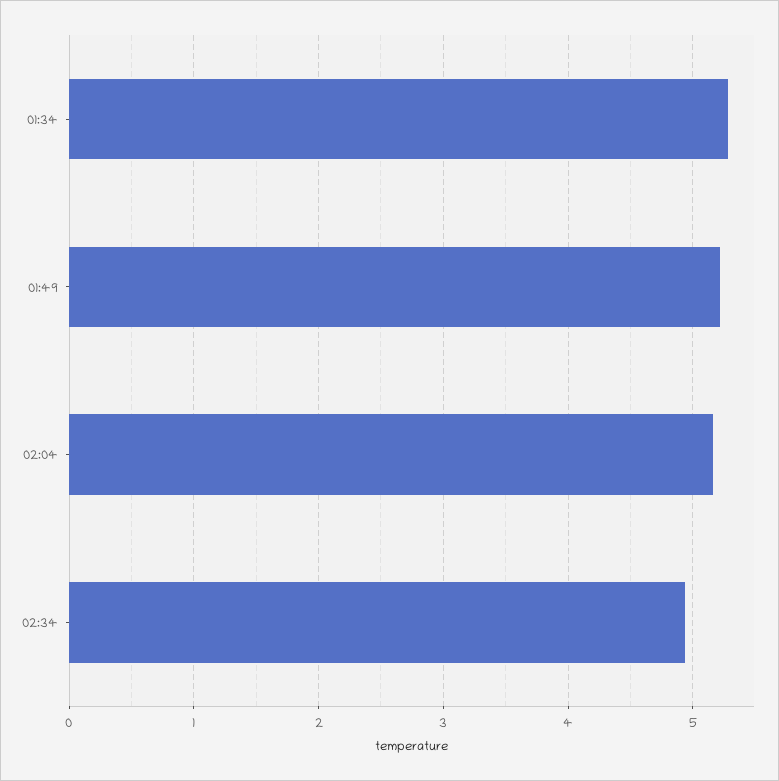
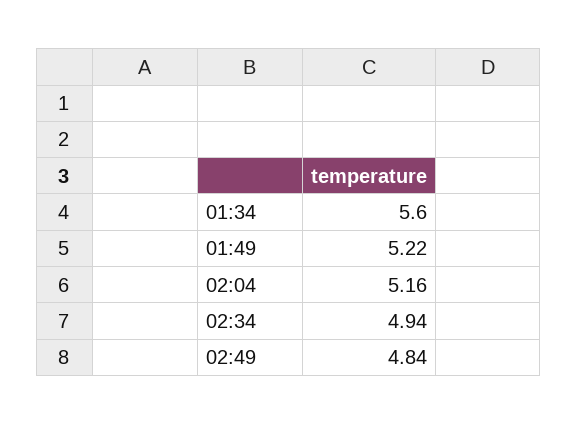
01:34: 5.3 -> 5.6
02:49: none -> 4.84

